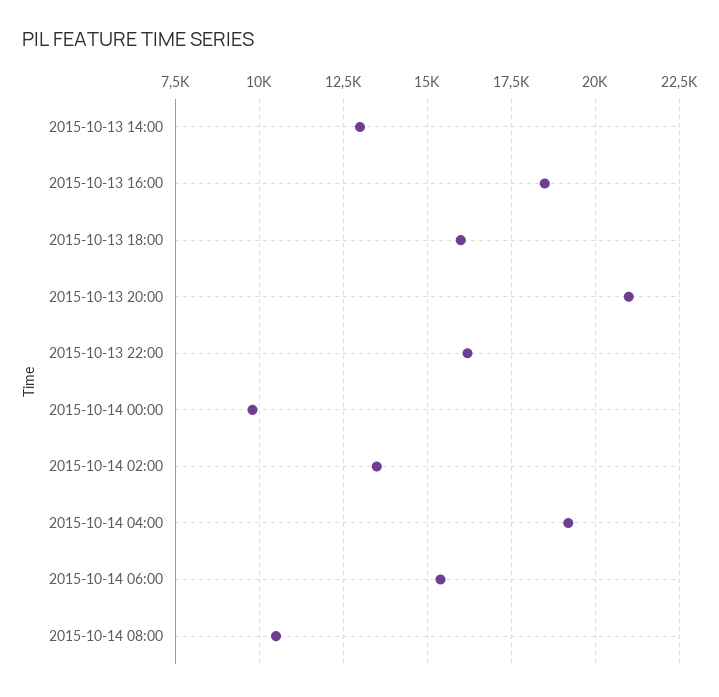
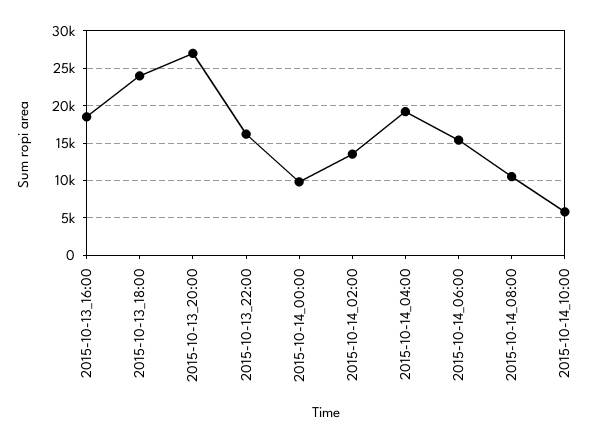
2015-10-13 14:00: 13000 -> none
2015-10-13 18:00: 16000 -> 24000
2015-10-13 20:00: 21000 -> 27000
2015-10-14_10:00: none -> 6000

